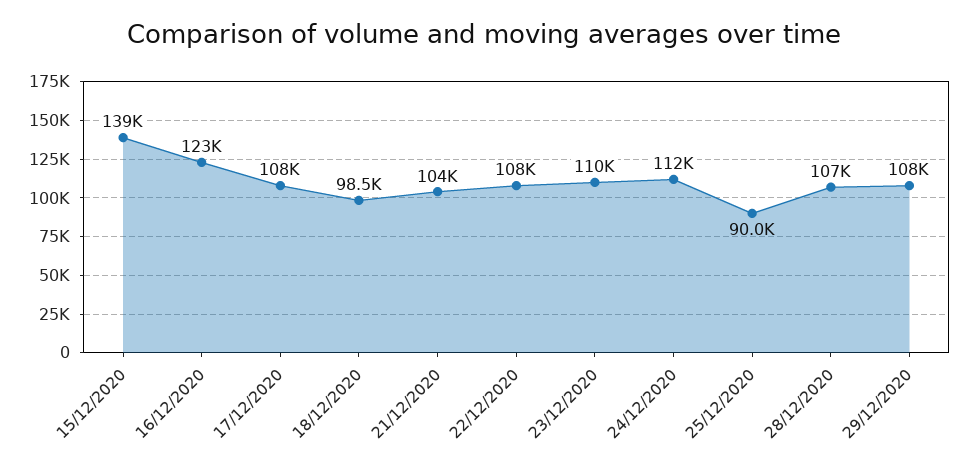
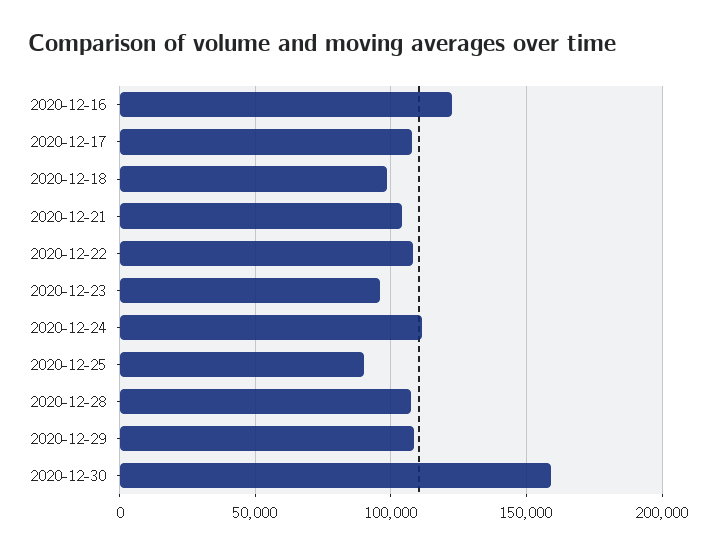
15/12/2020: 139000 -> none
23/12/2020: 110000 -> 95000
2020-12-30: none -> 160000

